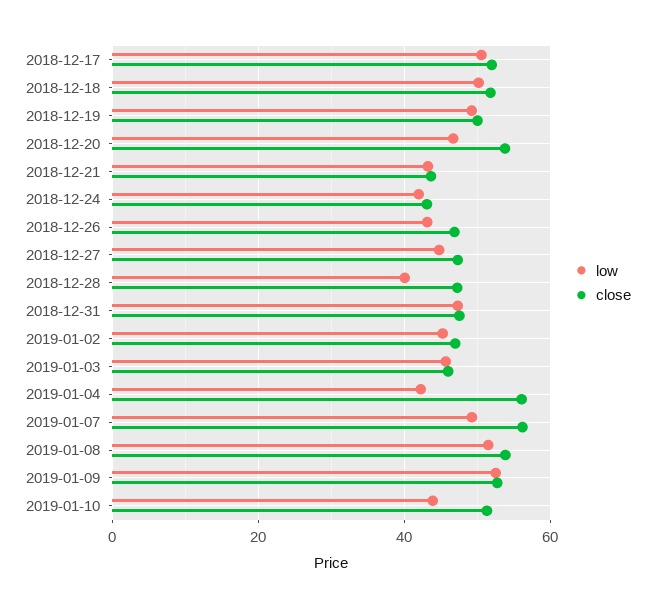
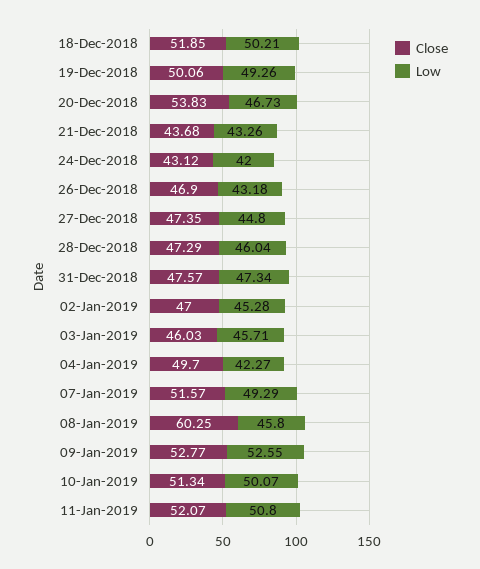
low, 2018-12-17: 50 -> none
close, 2018-12-17: 52 -> none
low, 2018-12-28: 40 -> 46.04
close, 2019-01-04: 56 -> 49.7
close, 2019-01-07: 56 -> 51.57
low, 2019-01-08: 52 -> 45.8
close, 2019-01-08: 54 -> 60.25
low, 2019-01-10: 44 -> 50.07
close, 11-Jan-2019: none -> 52.07
low, 11-Jan-2019: none -> 50.8

